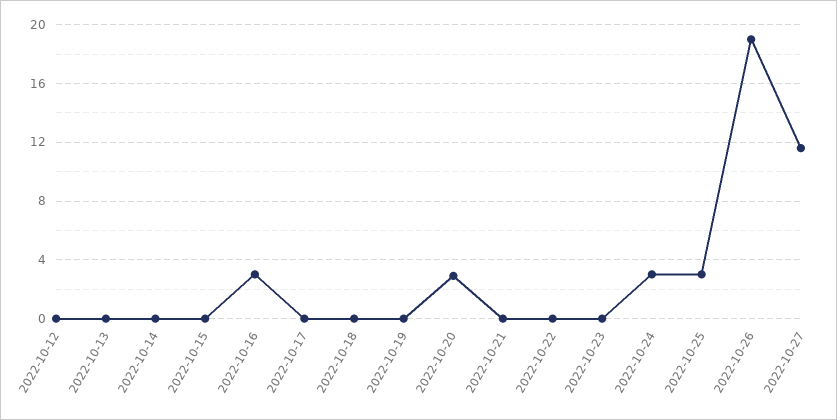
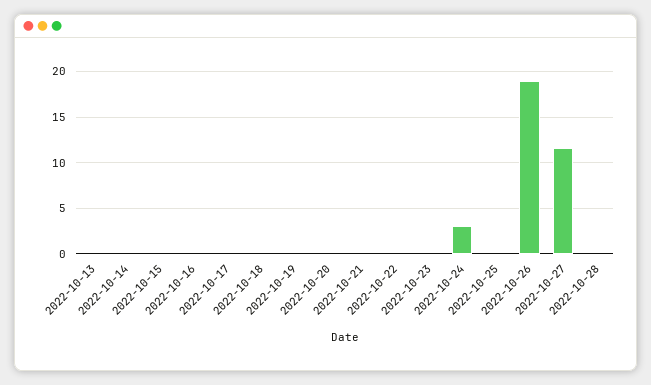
2022-10-12: 0 -> none
2022-10-16: 3 -> 0
2022-10-20: 3 -> 0
2022-10-25: 3 -> 0
2022-10-28: none -> 0

